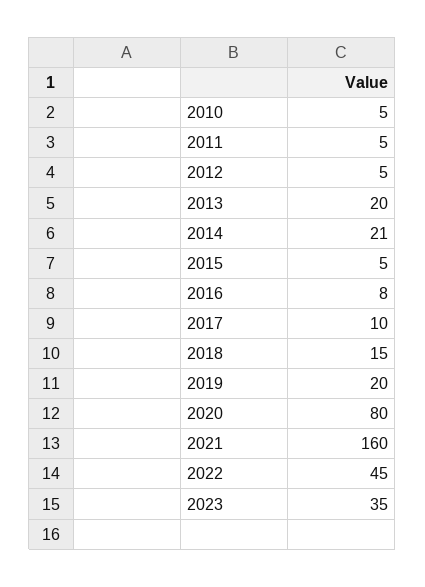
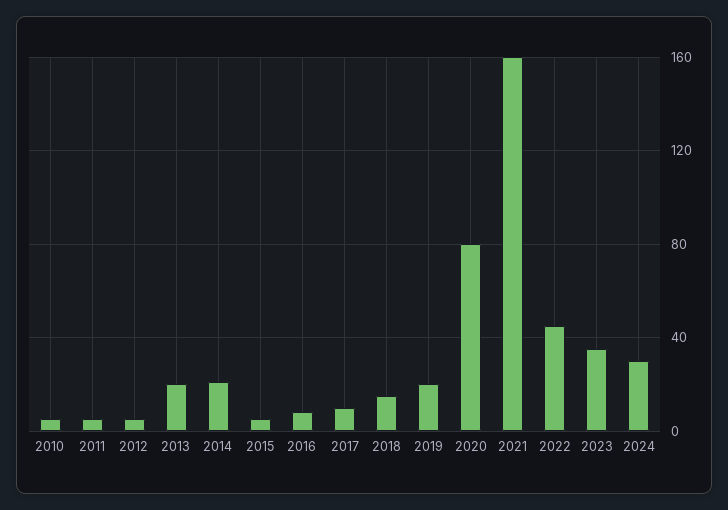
2024: none -> 30

